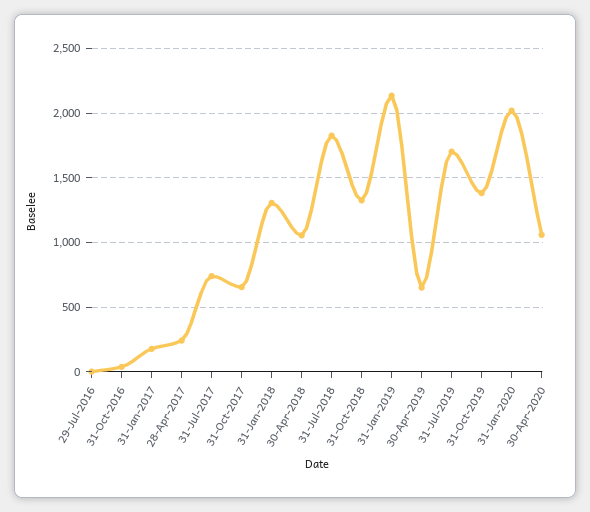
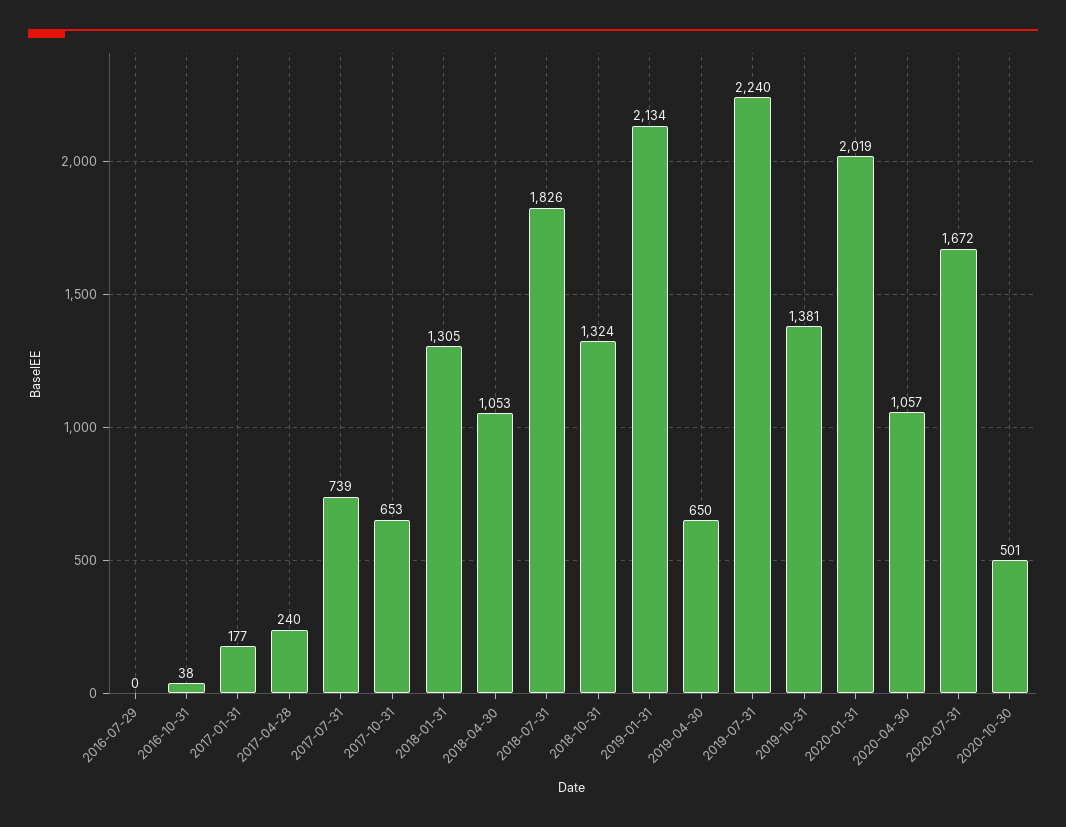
31-Jul-2019: 1700 -> 2240
2020-07-31: none -> 1672
2020-10-30: none -> 501

